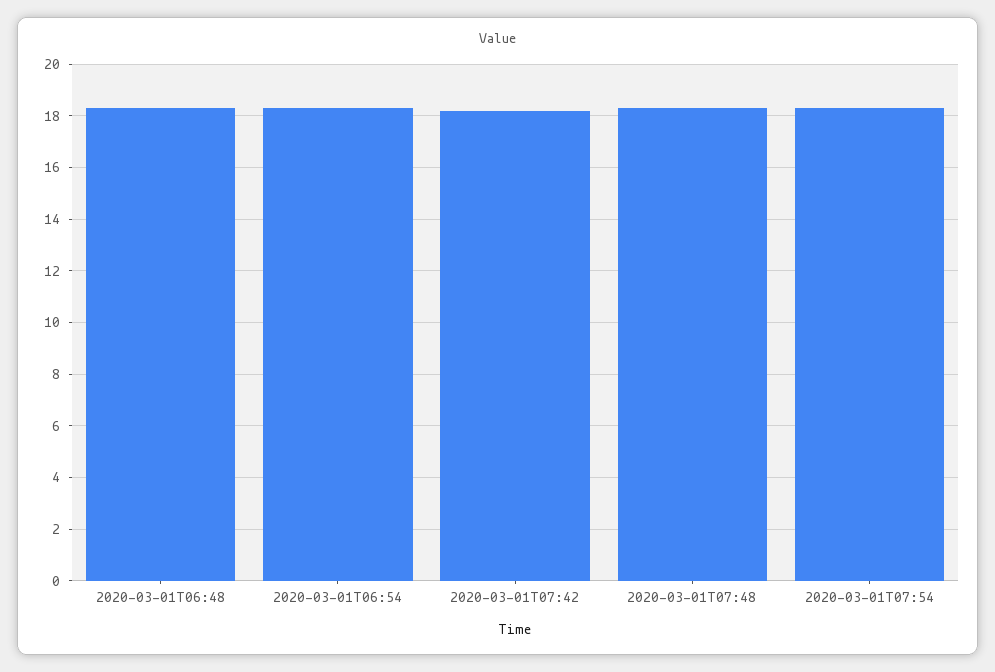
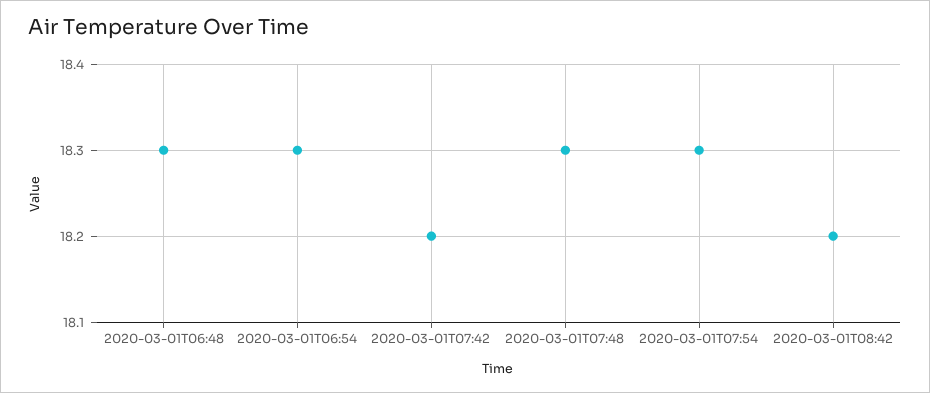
2020-03-01T08:42: none -> 18.2

